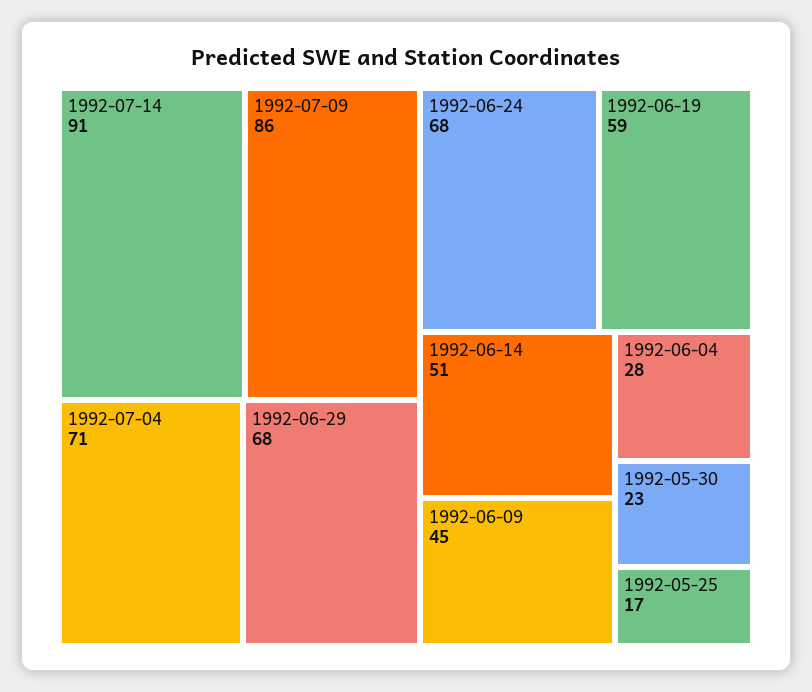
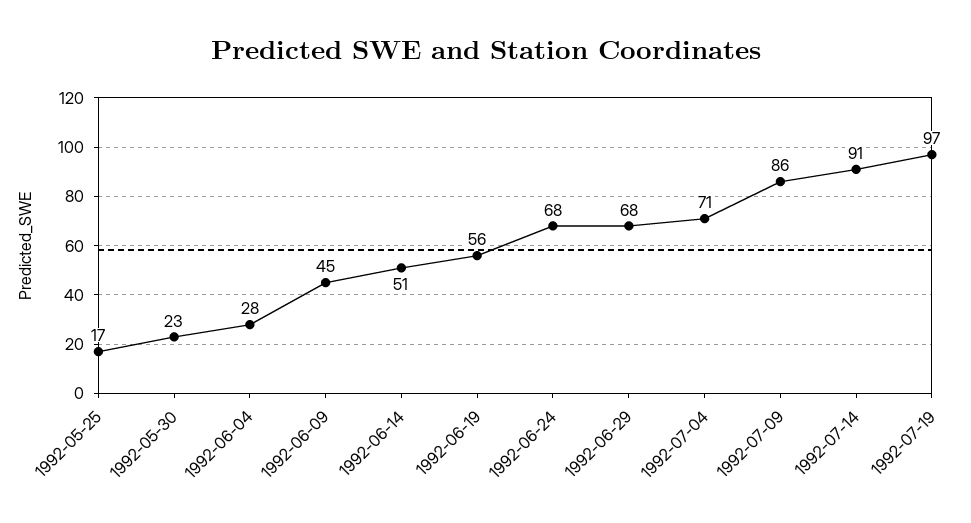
1992-06-19: 59 -> 56
1992-07-19: none -> 97

